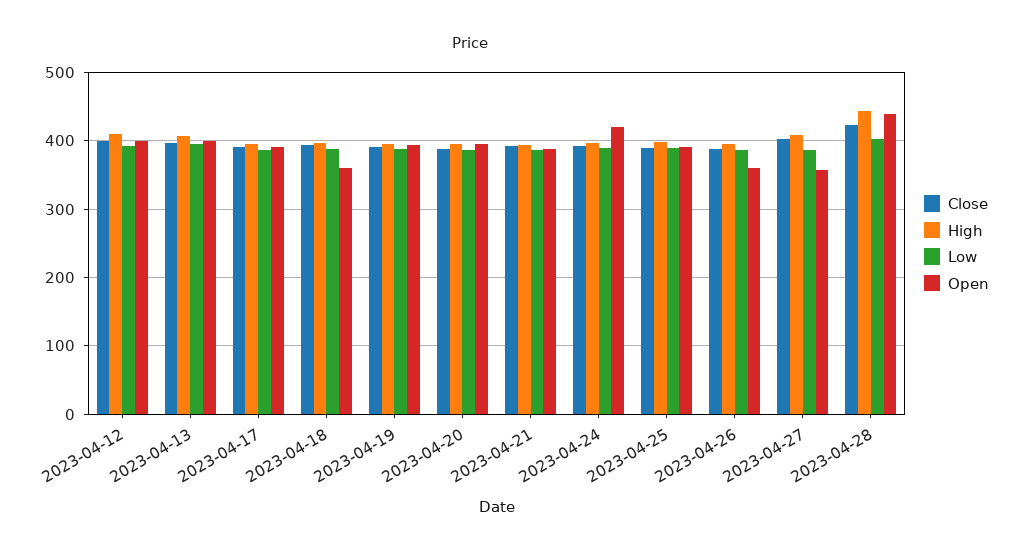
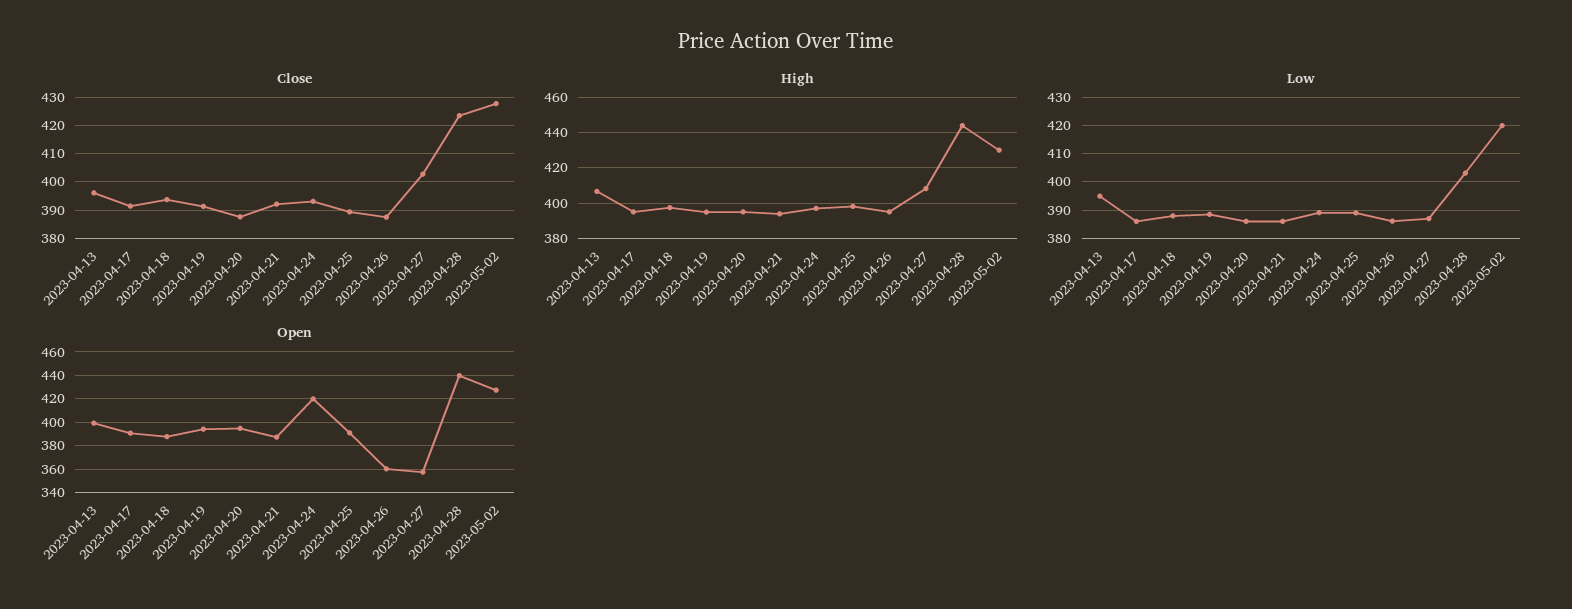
Close, 2023-04-12: 400 -> none
High, 2023-04-12: 410 -> none
Low, 2023-04-12: 390 -> none
Open, 2023-04-12: 400 -> none
Open, 2023-04-18: 360 -> 390
Close, 2023-05-02: none -> 427.5
High, 2023-05-02: none -> 430
Low, 2023-05-02: none -> 420
Open, 2023-05-02: none -> 430

